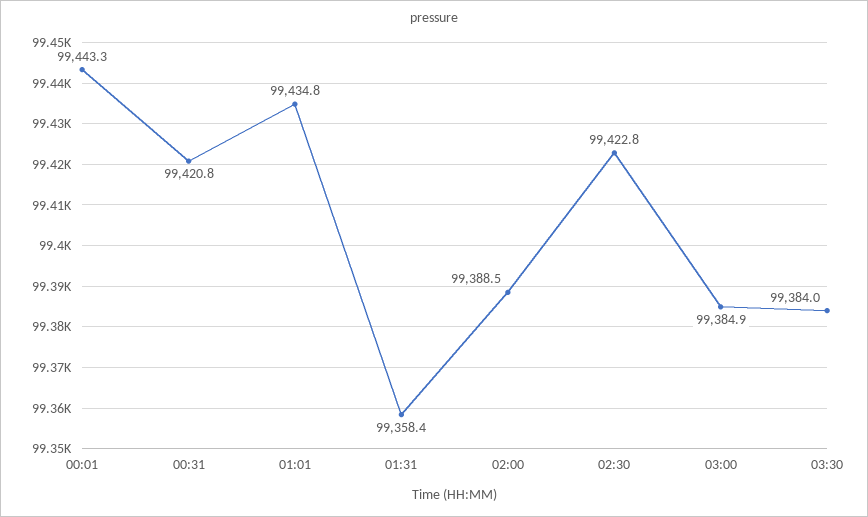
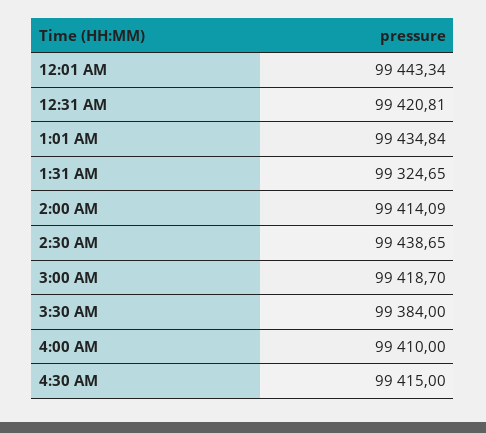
01:31: 99358.4 -> 99324.65
02:00: 99388.5 -> 99414.09
02:30: 99422.8 -> 99438.65
03:00: 99384.9 -> 99418.7
4:00 AM: none -> 99410
4:30 AM: none -> 99415

